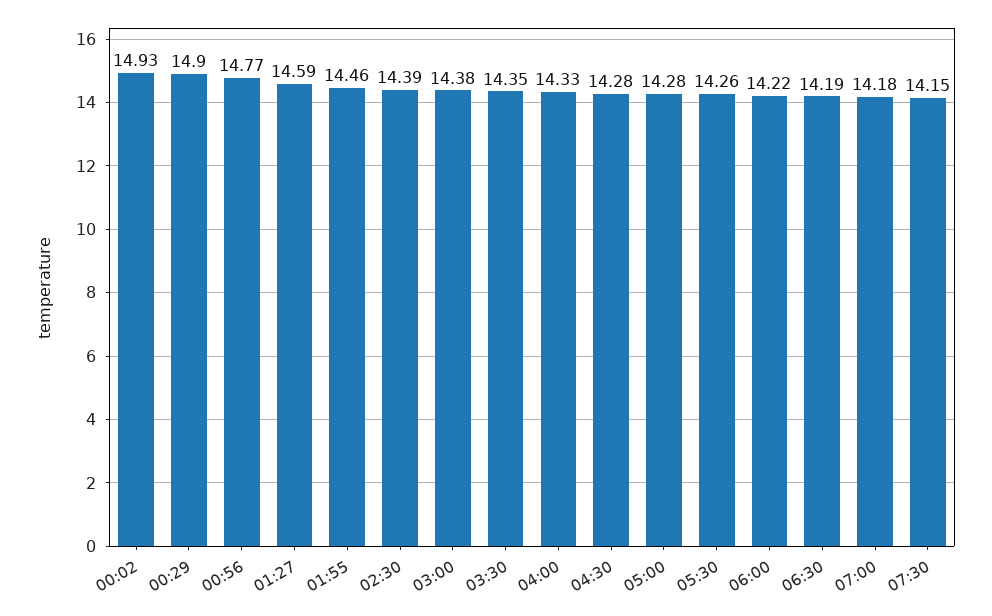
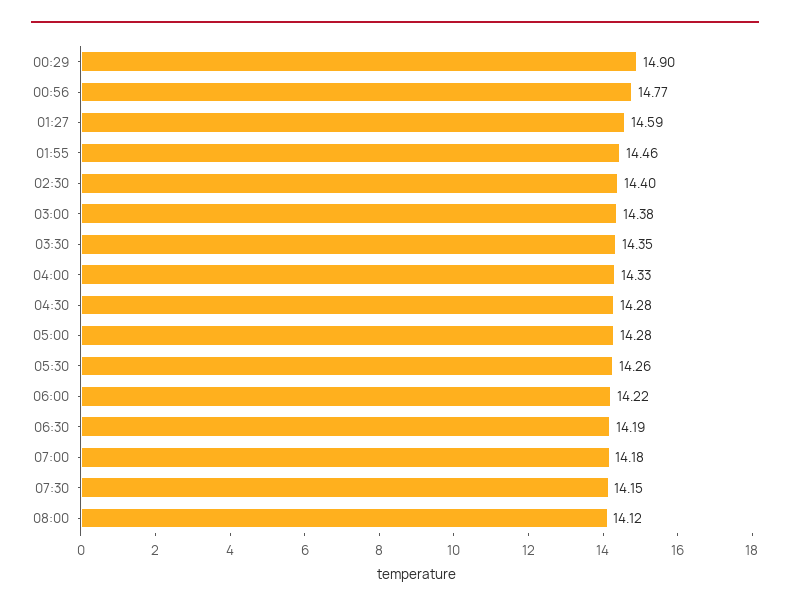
00:02: 14.93 -> none
02:30: 14.39 -> 14.4
08:00: none -> 14.12

